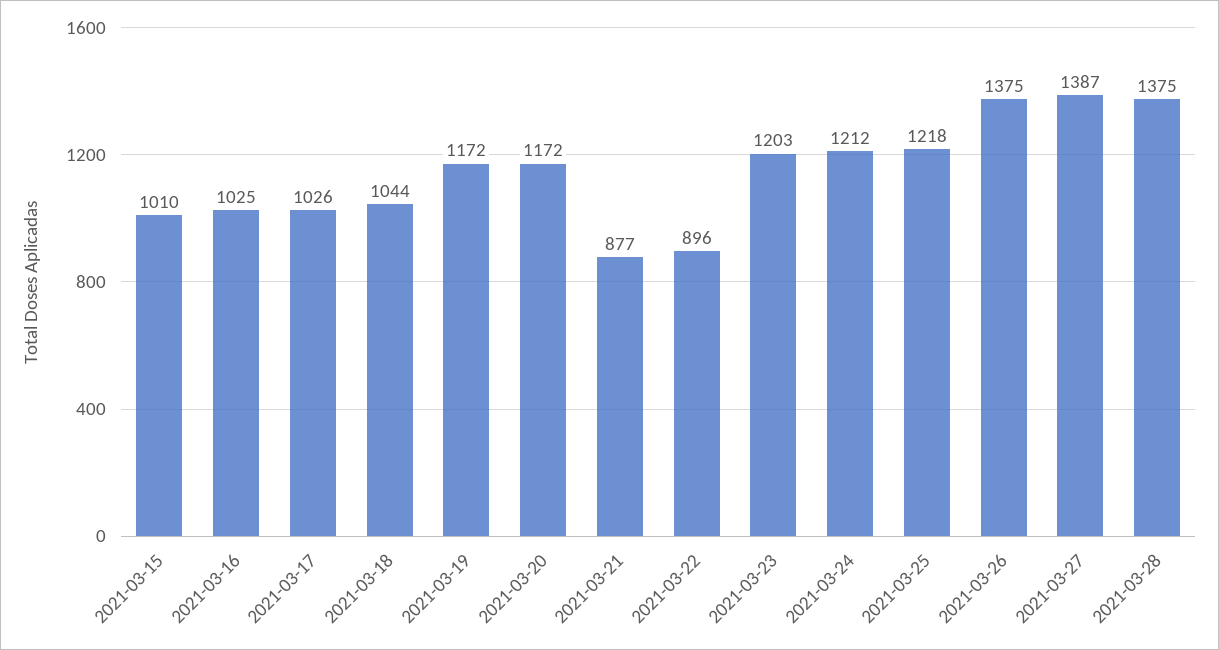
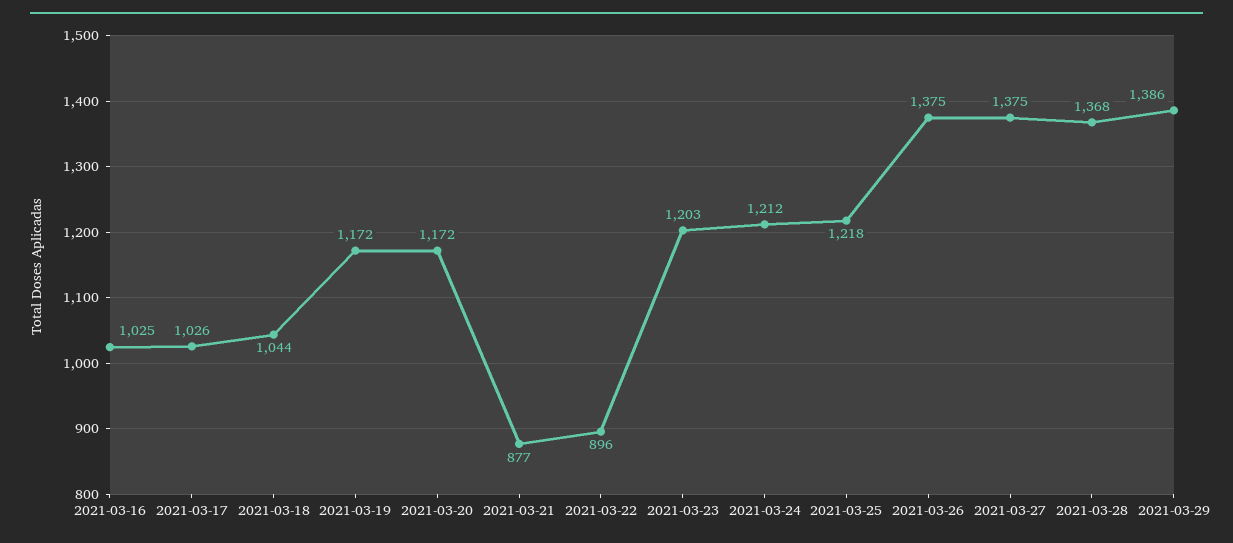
2021-03-15: 1010 -> none
2021-03-27: 1387 -> 1375
2021-03-28: 1375 -> 1368
2021-03-29: none -> 1386

